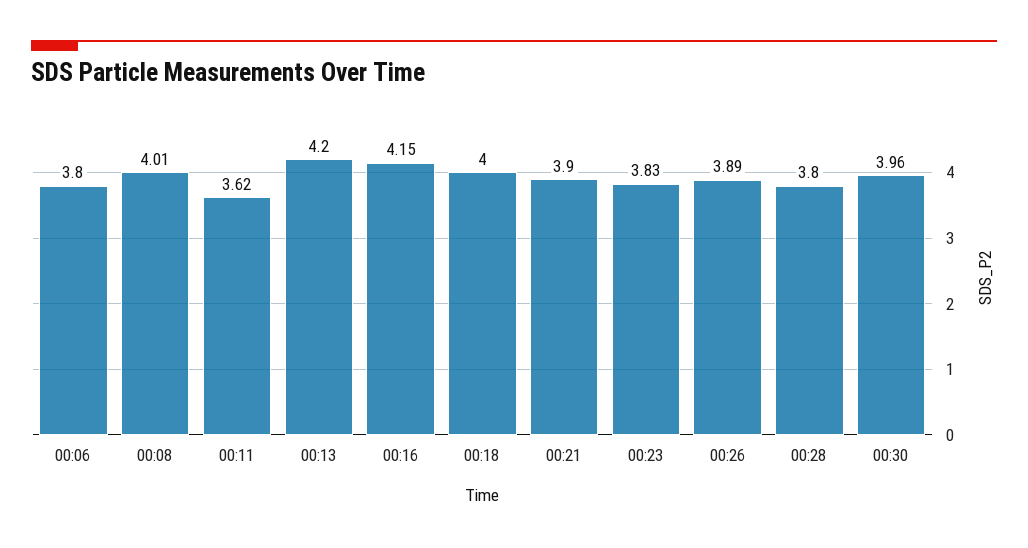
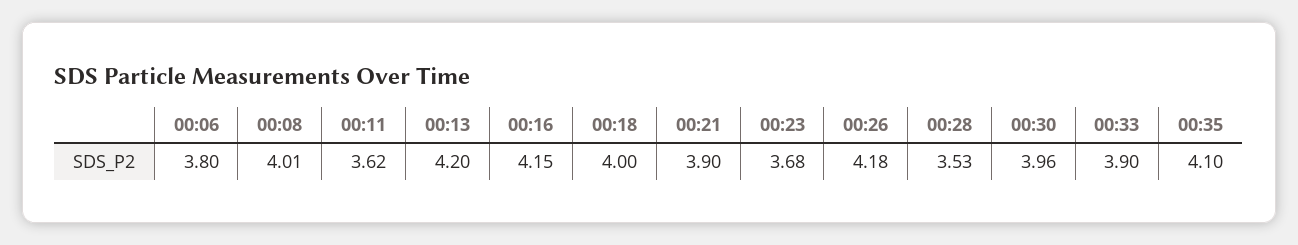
00:23: 3.83 -> 3.68
00:26: 3.89 -> 4.18
00:28: 3.8 -> 3.53
00:33: none -> 3.9
00:35: none -> 4.1

